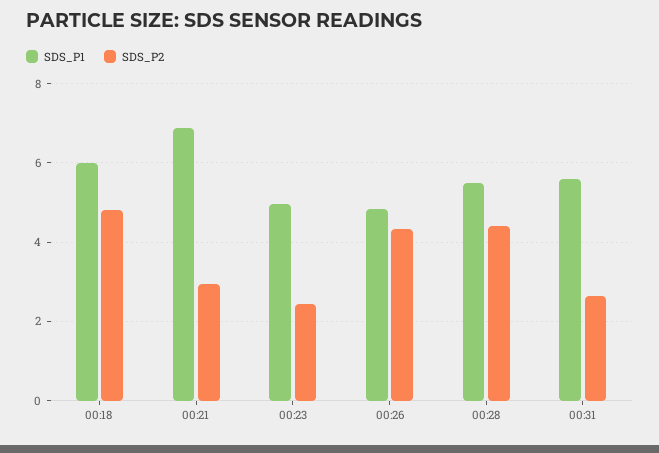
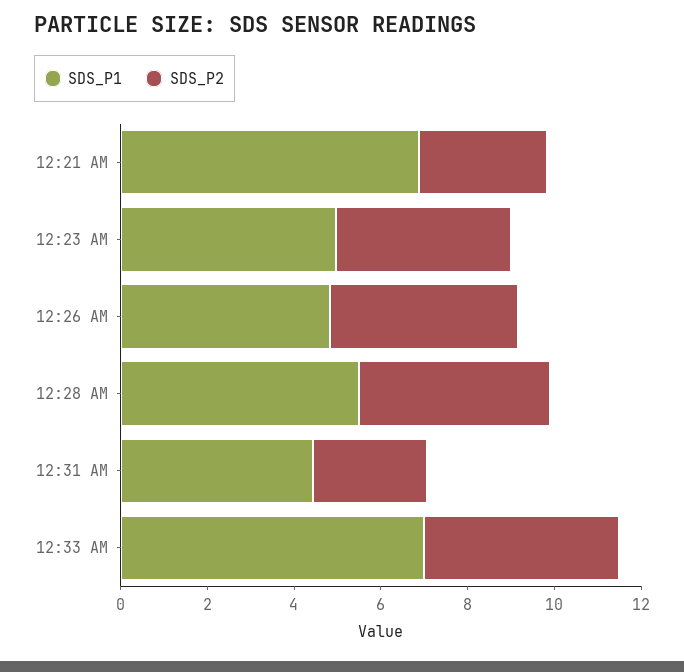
SDS_P1, 00:18: 6 -> none
SDS_P2, 00:18: 4.8 -> none
SDS_P2, 00:23: 2.4 -> 4
SDS_P1, 00:31: 5.6 -> 4.5
SDS_P1, 12:33 AM: none -> 7
SDS_P2, 12:33 AM: none -> 4.5

